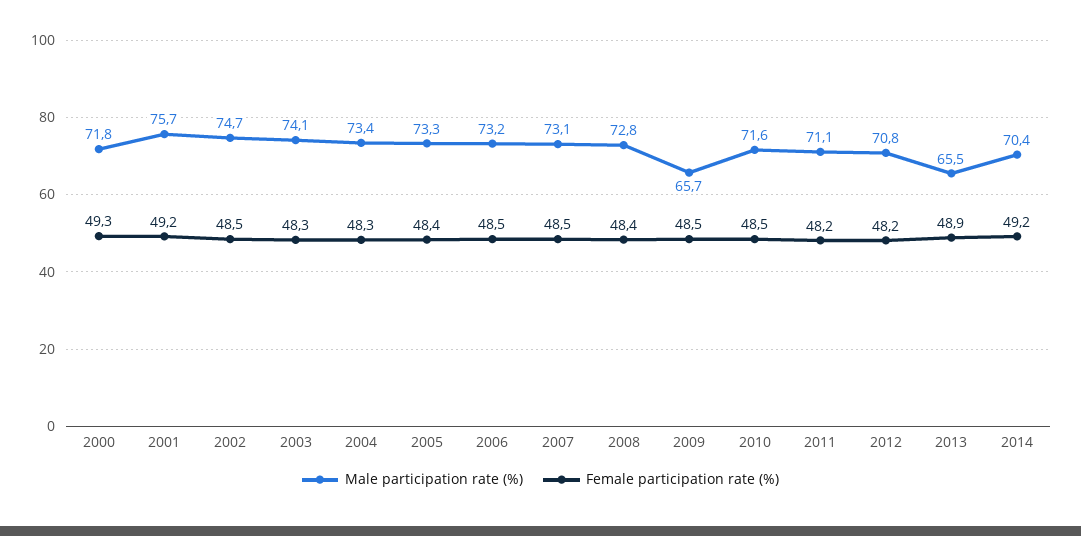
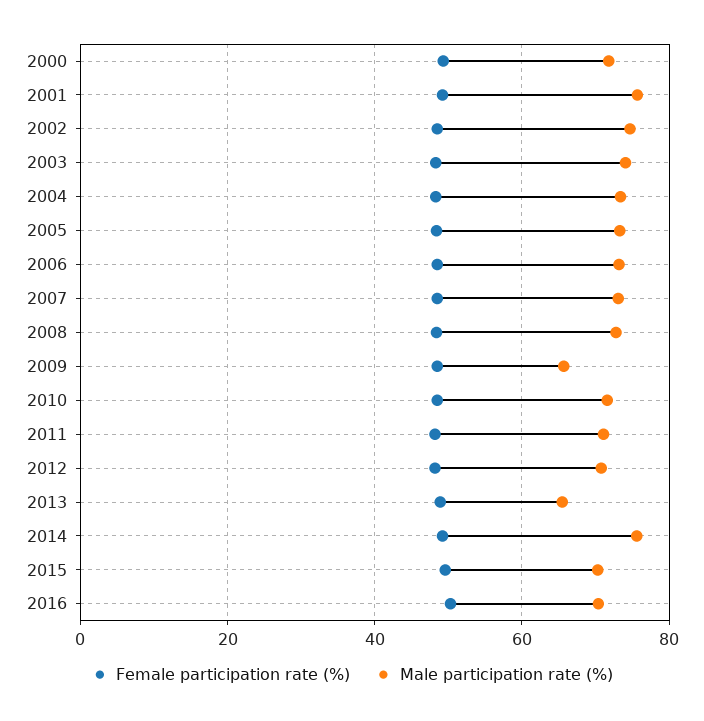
Male participation rate (%), 2014: 70.4 -> 76
Female participation rate (%), 2015: none -> 50
Male participation rate (%), 2015: none -> 70
Female participation rate (%), 2016: none -> 50
Male participation rate (%), 2016: none -> 70

